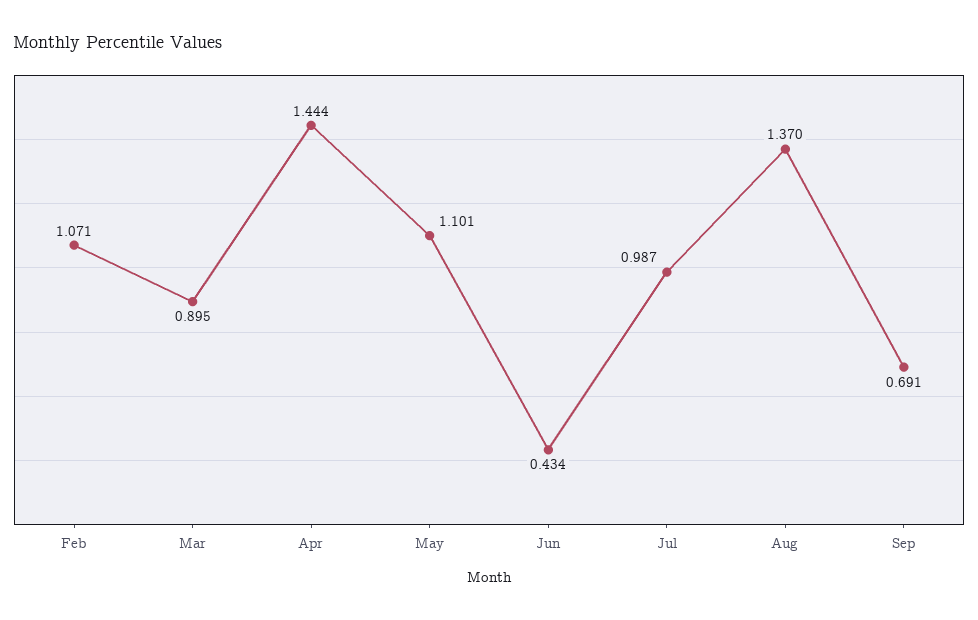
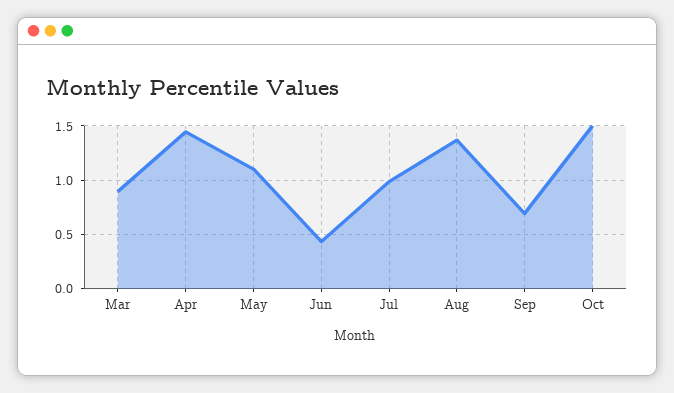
Feb: 1.071 -> none
Oct: none -> 1.5

